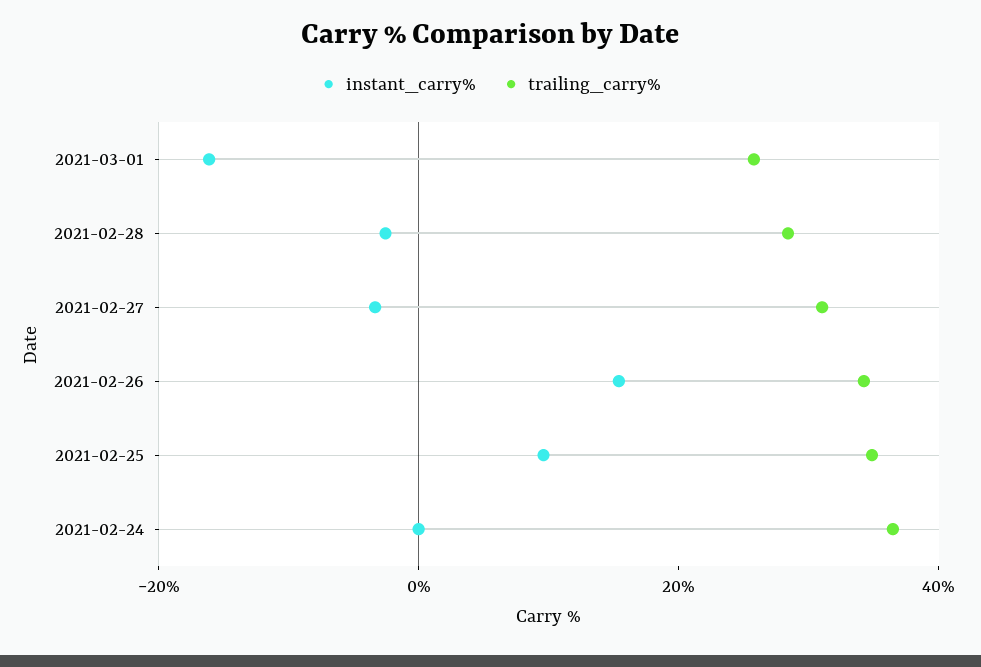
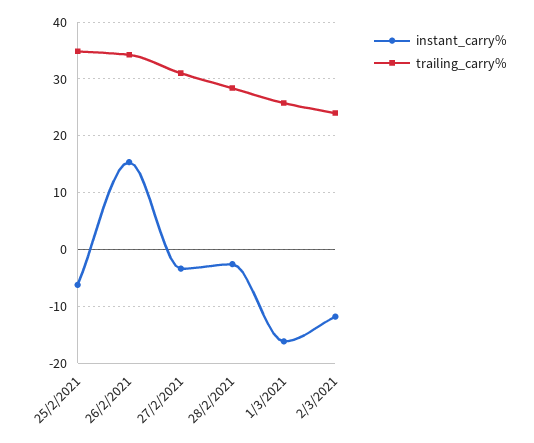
instant_carry%, 2021-02-25: 10 -> -6
instant_carry%, 2021-02-24: 0 -> none
trailing_carry%, 2021-02-24: 35 -> none
instant_carry%, 2/3/2021: none -> -12
trailing_carry%, 2/3/2021: none -> 24

